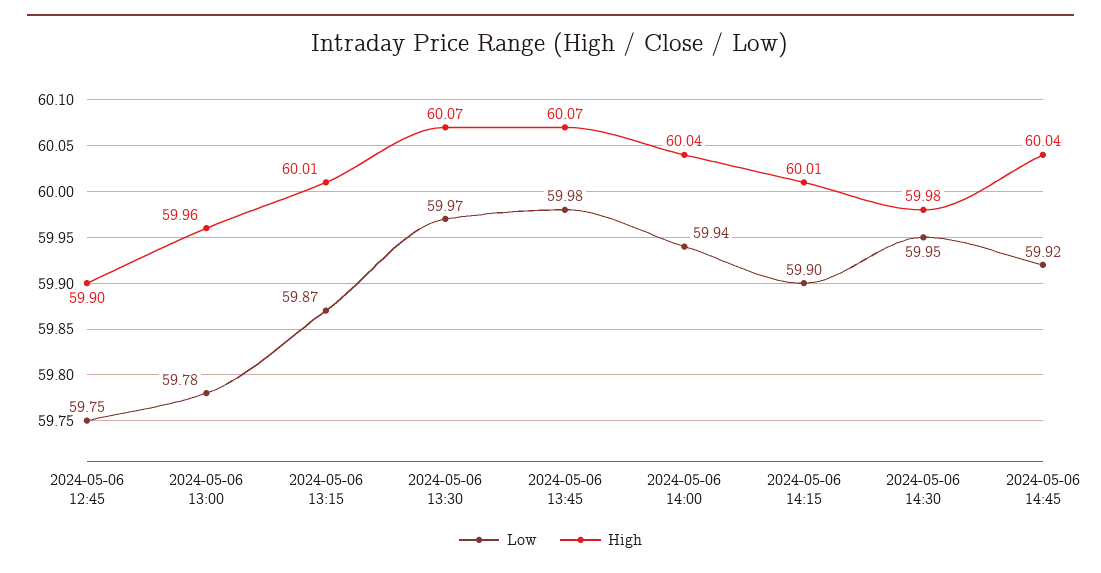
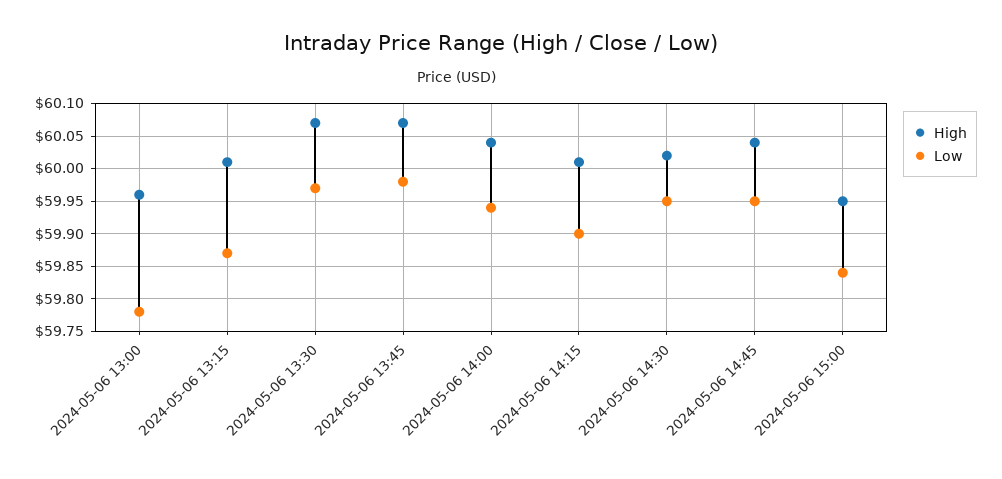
Low, 2024-05-06 12:45: 59.75 -> none
High, 2024-05-06 12:45: 59.9 -> none
High, 2024-05-06 14:30: 59.98 -> 60.02
Low, 2024-05-06 14:45: 59.92 -> 59.95
High, 2024-05-06 15:00: none -> 59.95
Low, 2024-05-06 15:00: none -> 59.84

